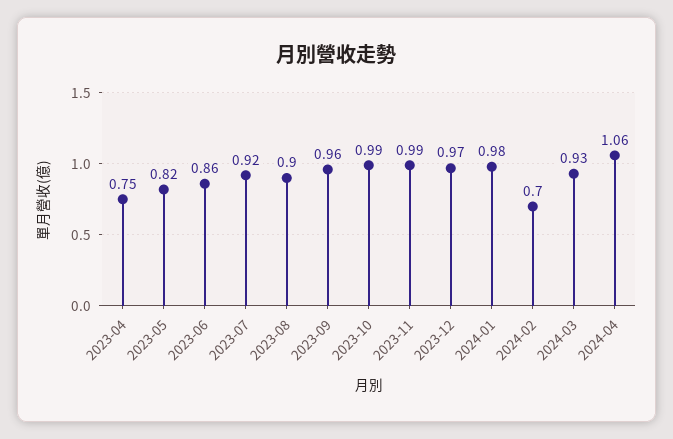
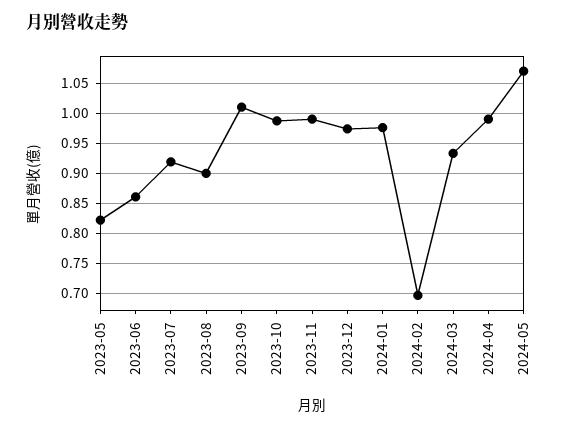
2023-04: 0.75 -> none
2023-09: 0.96 -> 1.01
2024-04: 1.06 -> 0.99
2024-05: none -> 1.07

